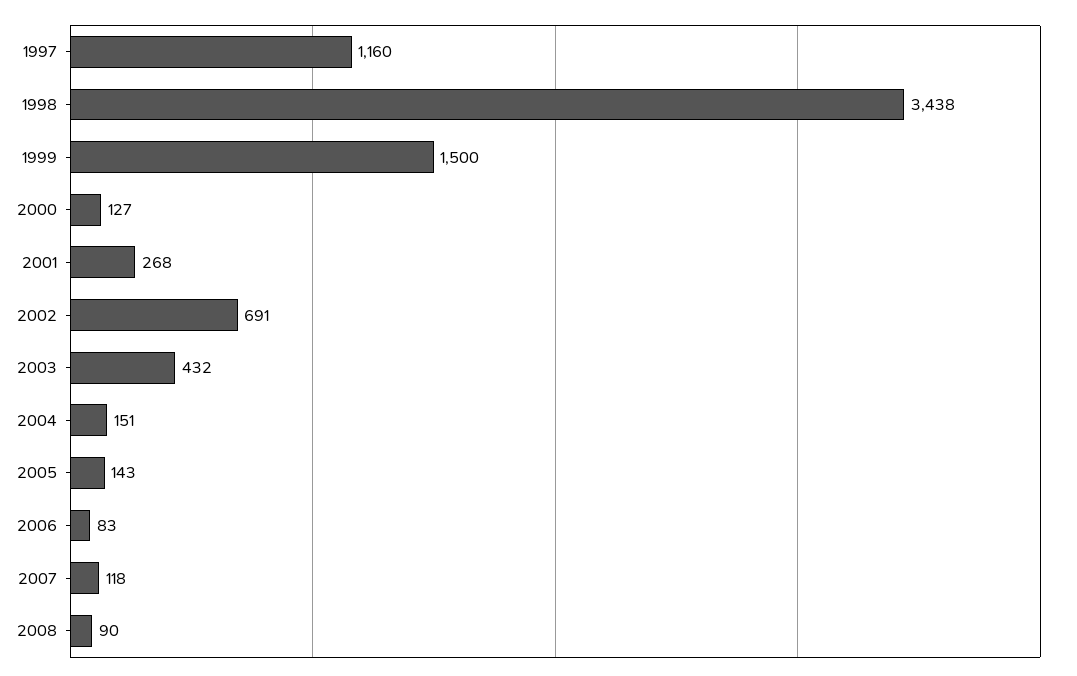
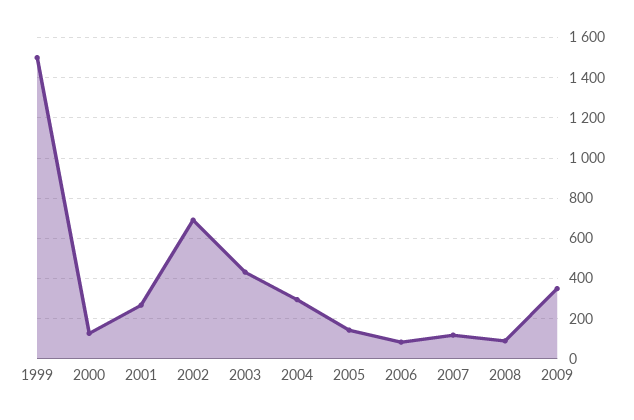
1997: 1160 -> none
1998: 3438 -> none
2004: 151 -> 300
2009: none -> 350

